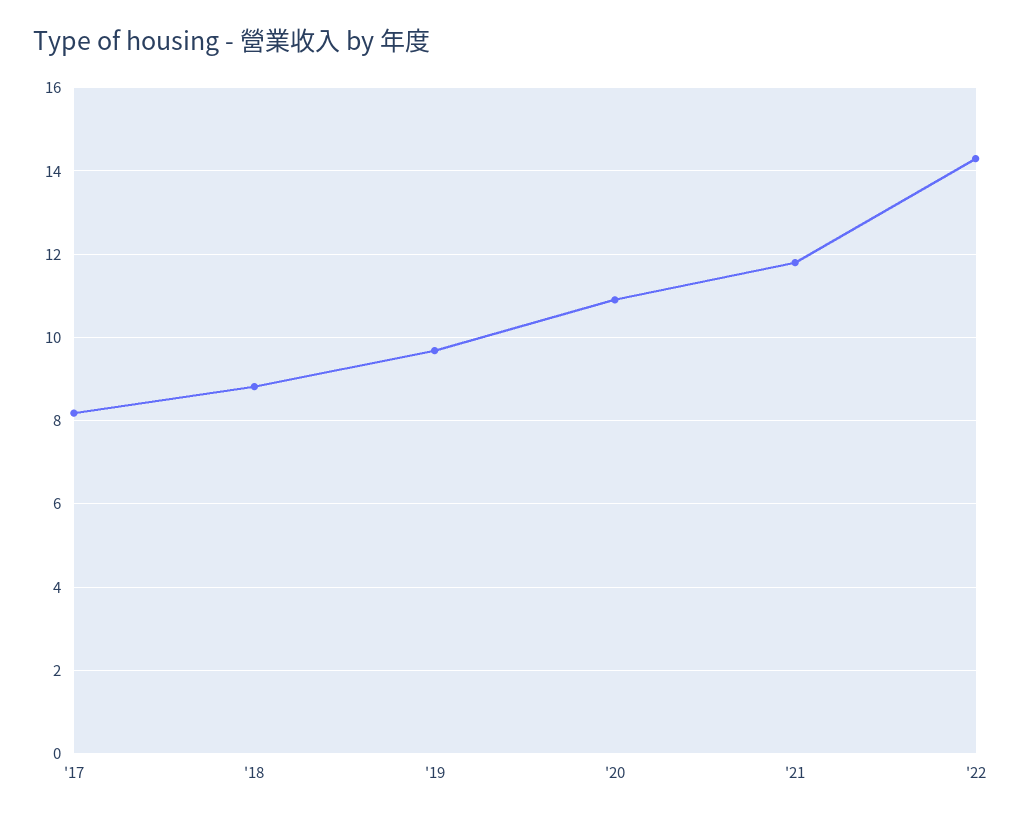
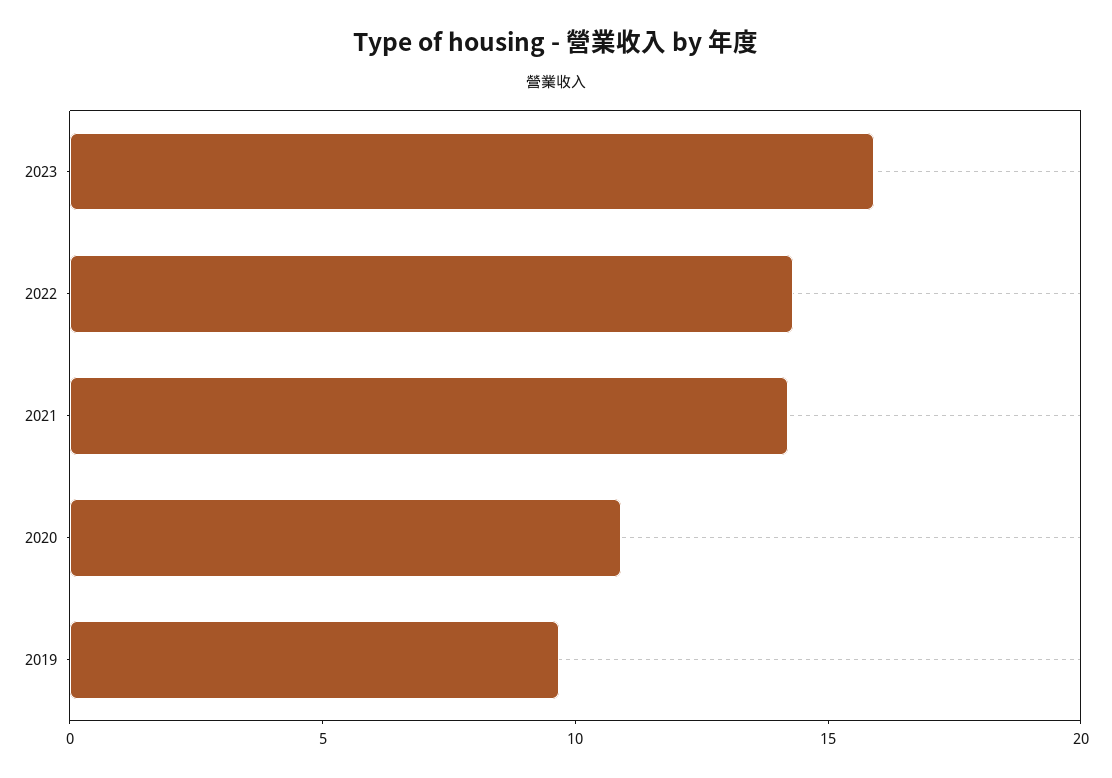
'17: 8.2 -> none
'18: 8.8 -> none
'21: 11.8 -> 14
2023: none -> 16

